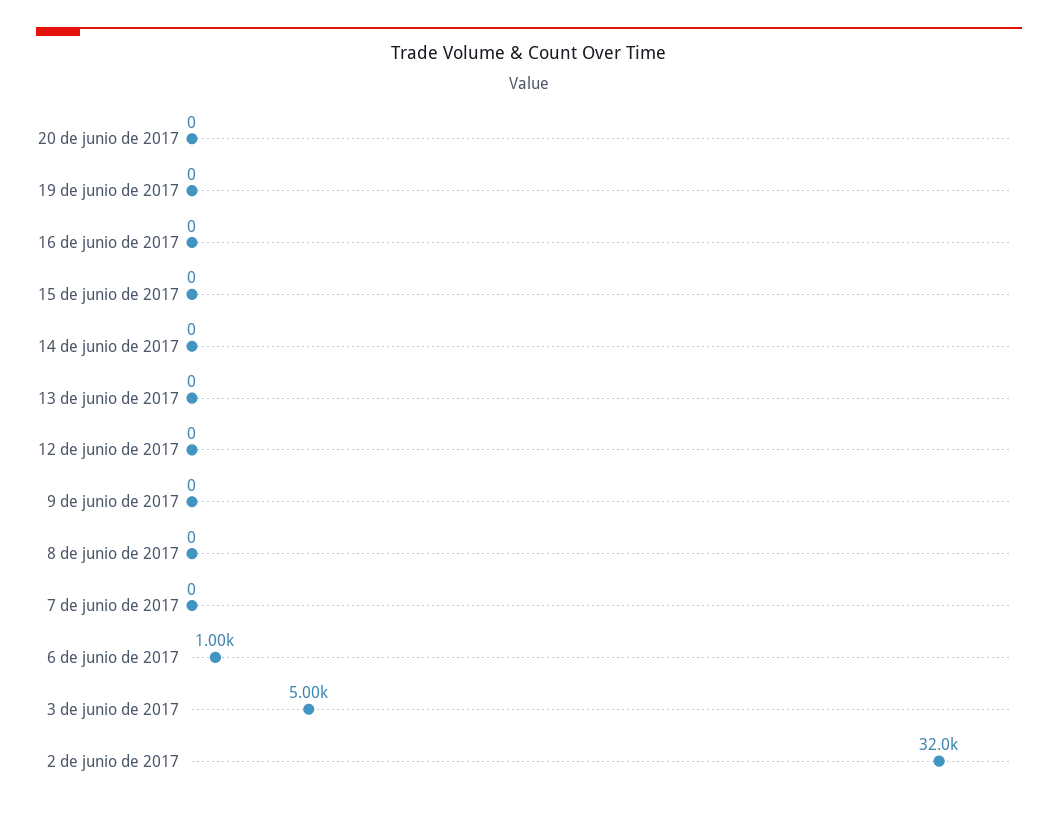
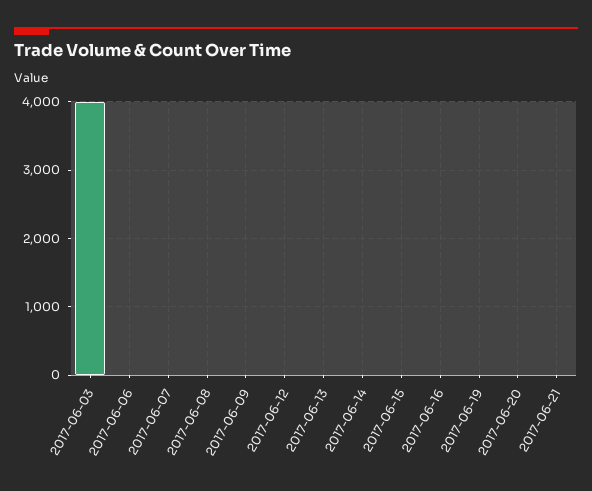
6 de junio de 2017: 1000 -> 0
3 de junio de 2017: 5000 -> 4000
2 de junio de 2017: 32000 -> none
2017-06-21: none -> 0

